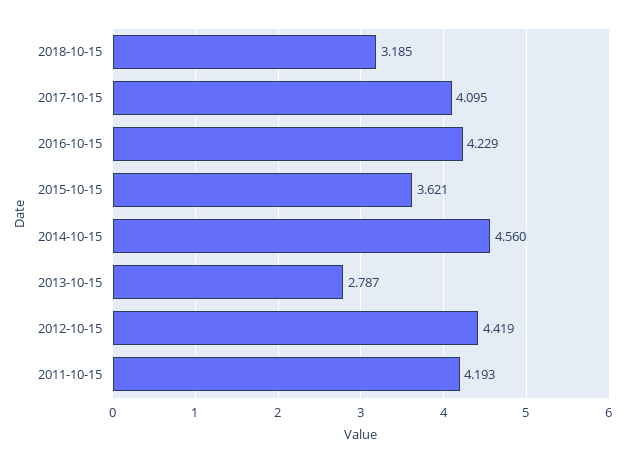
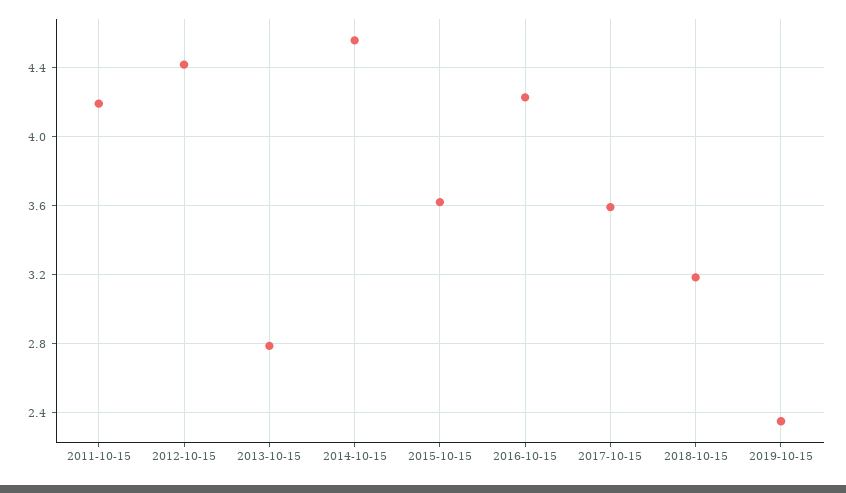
2017-10-15: 4.095 -> 3.6
2019-10-15: none -> 2.35

